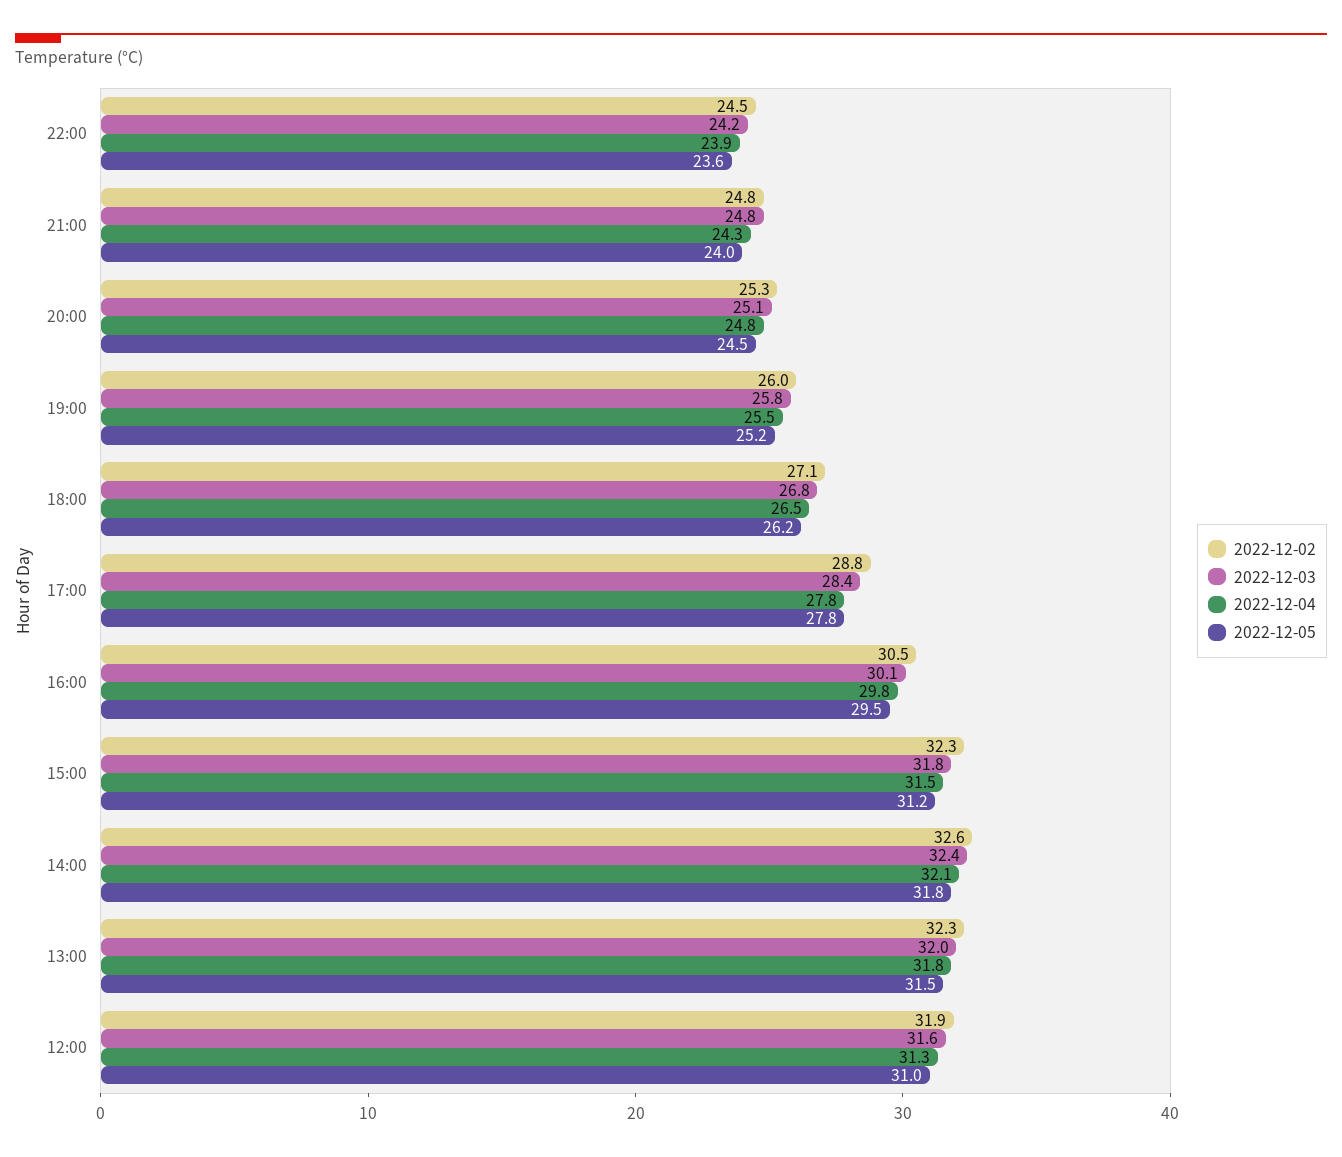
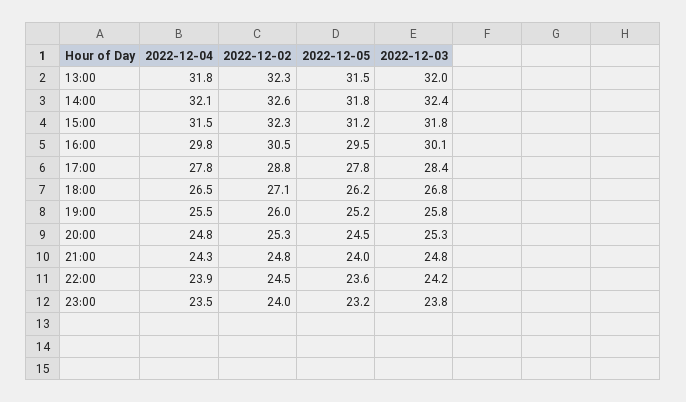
2022-12-03, 20:00: 25.1 -> 25.3
2022-12-02, 12:00: 31.9 -> none
2022-12-03, 12:00: 31.6 -> none
2022-12-04, 12:00: 31.3 -> none
2022-12-05, 12:00: 31 -> none
2022-12-04, 23:00: none -> 23.5
2022-12-02, 23:00: none -> 24
2022-12-05, 23:00: none -> 23.2
2022-12-03, 23:00: none -> 23.8

